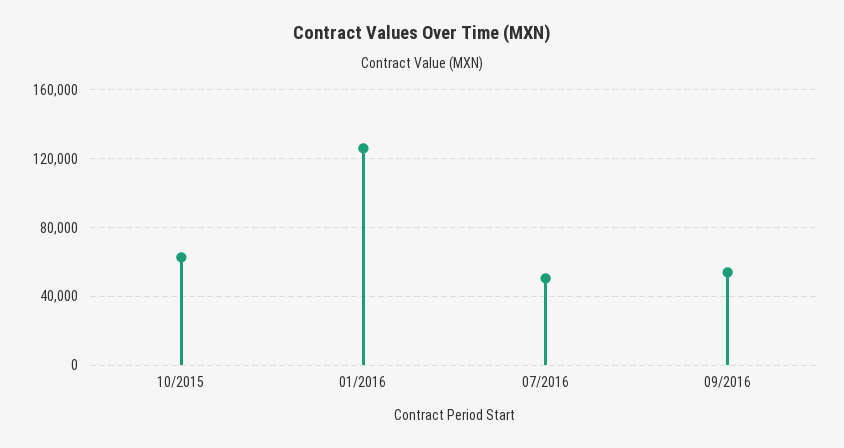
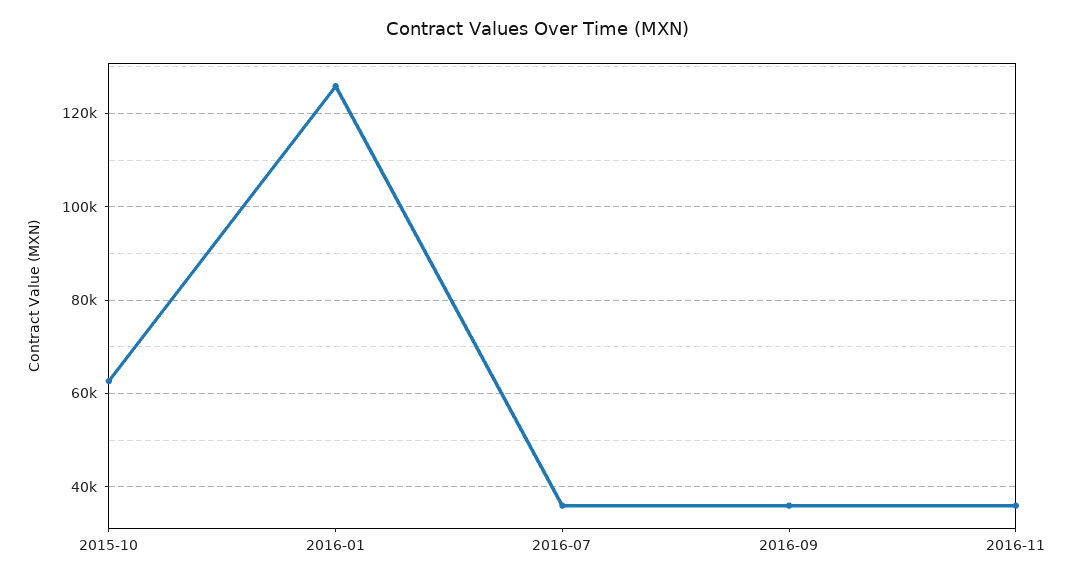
07/2016: 50000 -> 36000
09/2016: 55000 -> 36000
2016-11: none -> 36000

